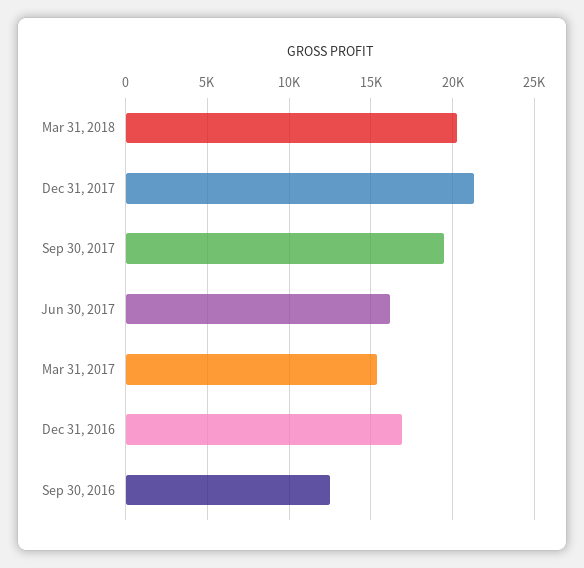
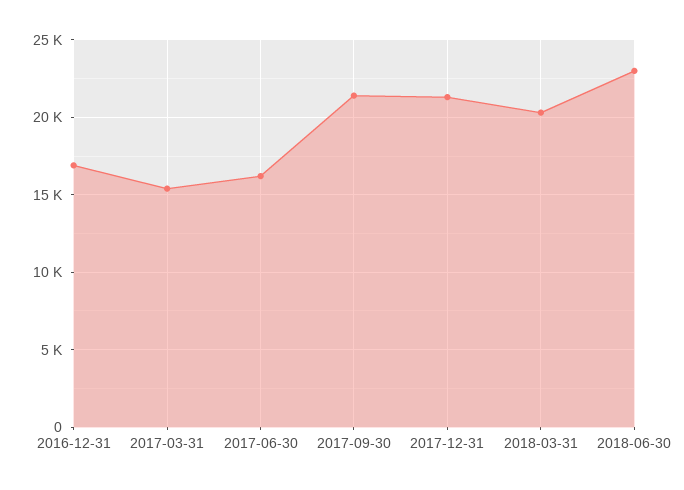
Sep 30, 2017: 19500 -> 21500
Sep 30, 2016: 12500 -> none
2018-06-30: none -> 23000

